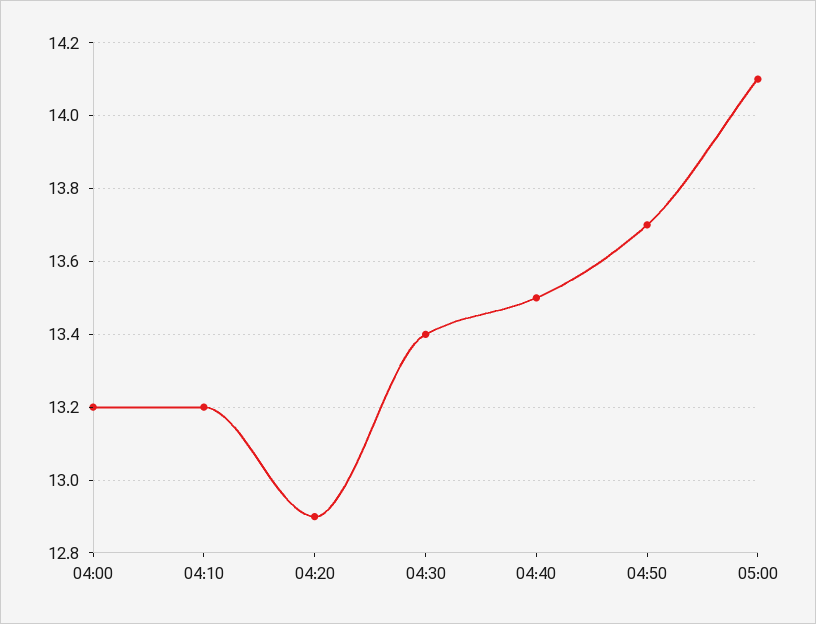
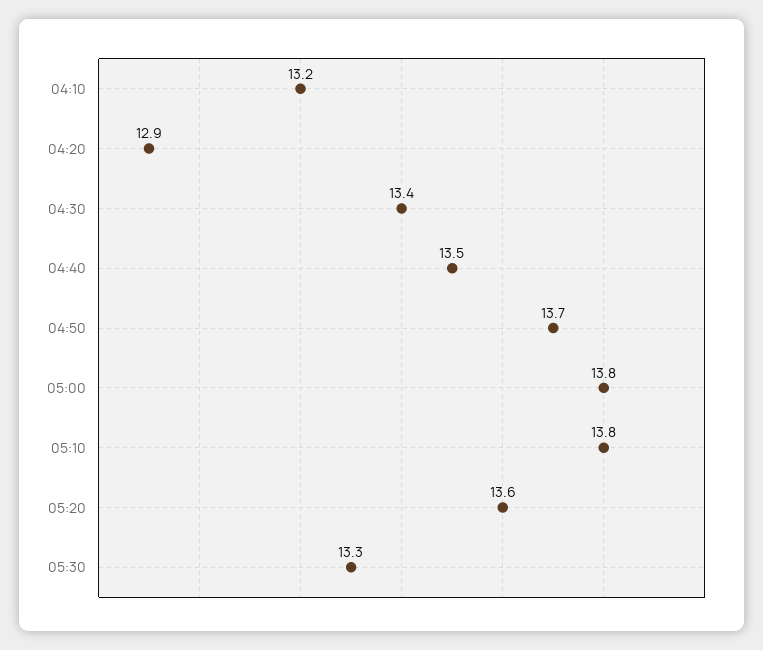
04:00: 13.2 -> none
05:00: 14.1 -> 13.8
05:10: none -> 13.8
05:20: none -> 13.6
05:30: none -> 13.3

